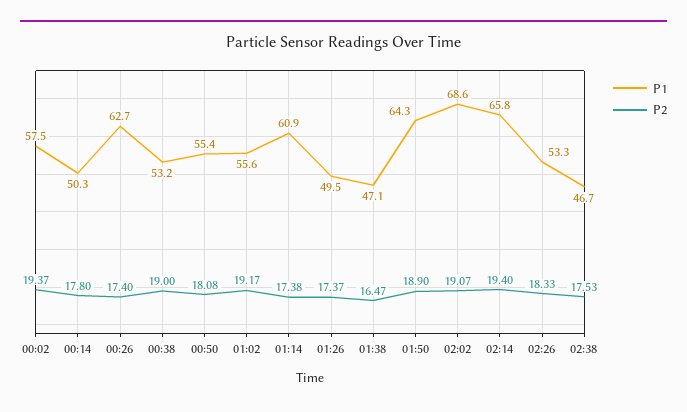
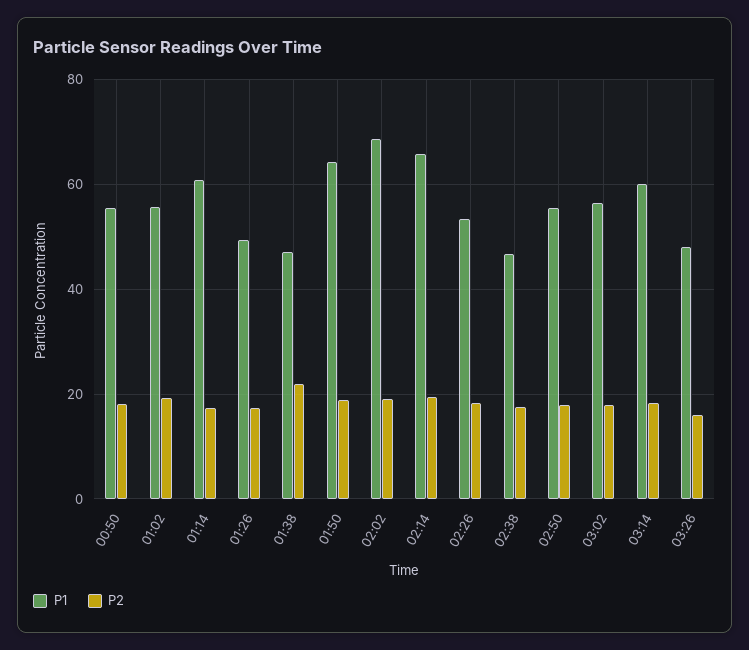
P1, 00:02: 57.5 -> none
P2, 00:02: 19.37 -> none
P1, 00:14: 50.3 -> none
P2, 00:14: 17.8 -> none
P1, 00:26: 62.7 -> none
P2, 00:26: 17.4 -> none
P1, 00:38: 53.2 -> none
P2, 00:38: 19 -> none
P2, 01:38: 16.47 -> 22
P1, 02:50: none -> 56
P2, 02:50: none -> 18
P1, 03:02: none -> 56
P2, 03:02: none -> 18
P1, 03:14: none -> 60
P2, 03:14: none -> 18
P1, 03:26: none -> 48
P2, 03:26: none -> 16

